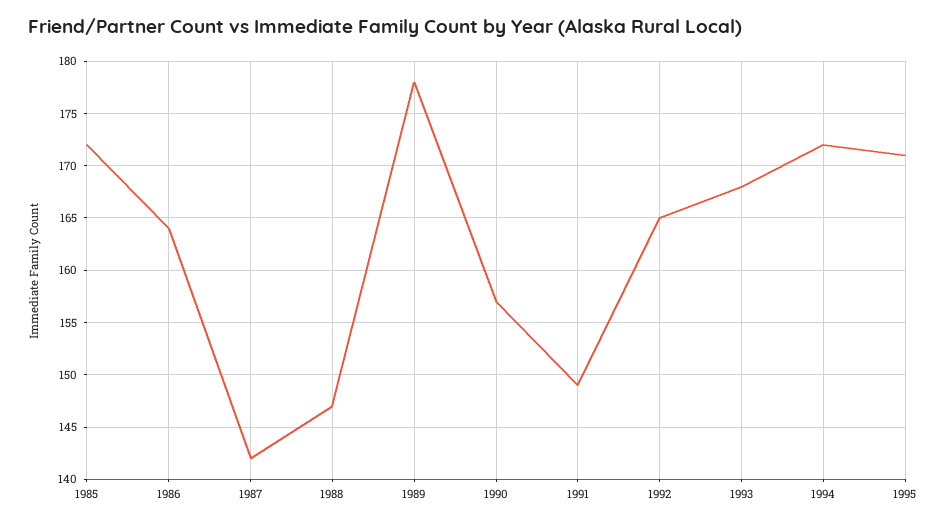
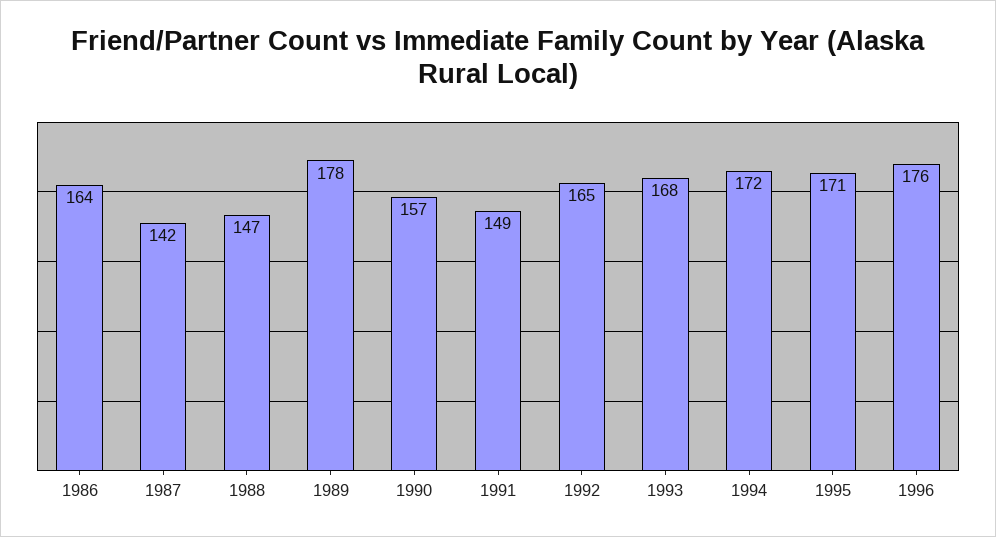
1985: 172 -> none
1996: none -> 176

